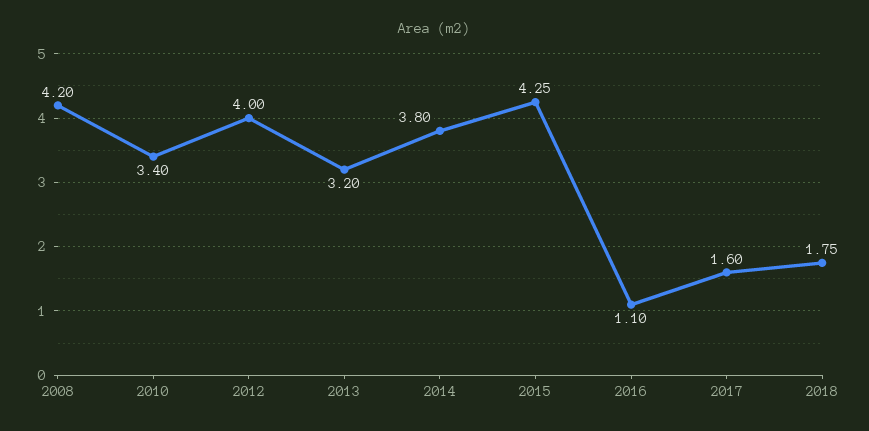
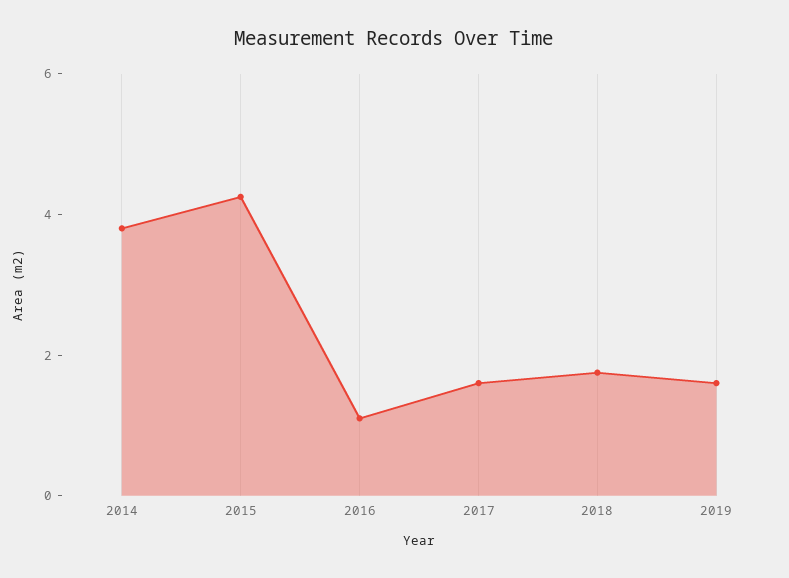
2008: 4.2 -> none
2010: 3.4 -> none
2012: 4 -> none
2013: 3.2 -> none
2019: none -> 1.5

